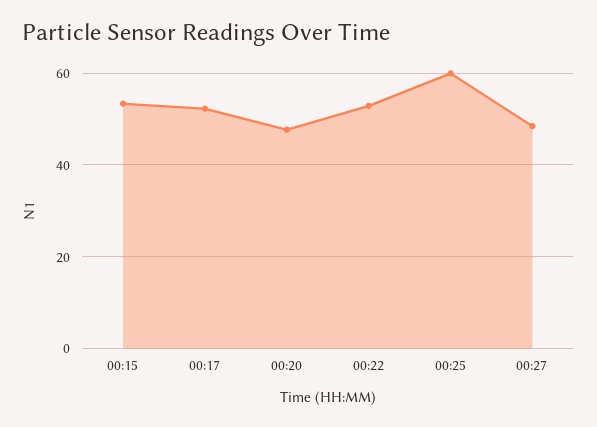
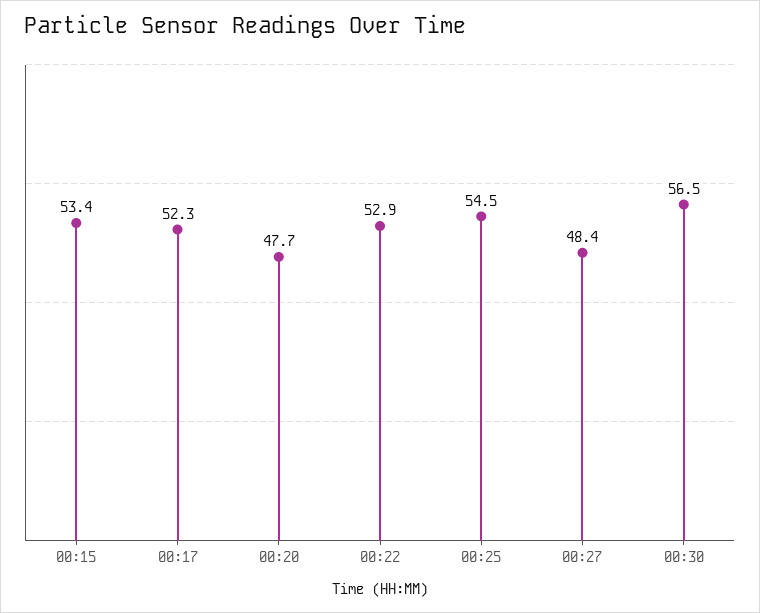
00:25: 60 -> 54.5
00:30: none -> 56.5

